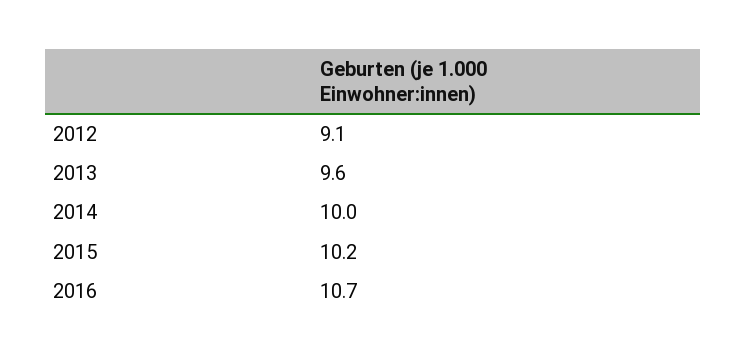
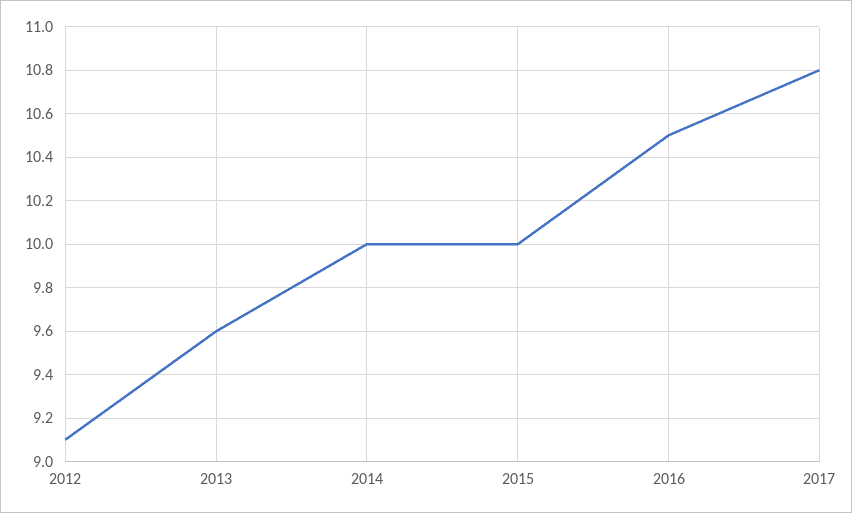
2015: 10.2 -> 10
2016: 10.7 -> 10.5
2017: none -> 10.8

